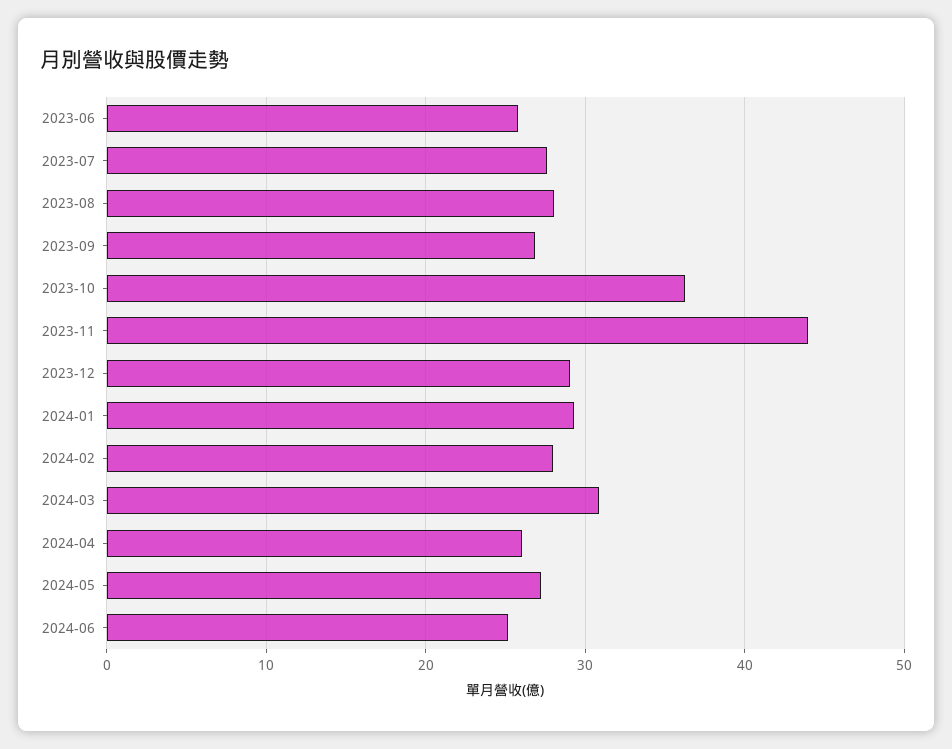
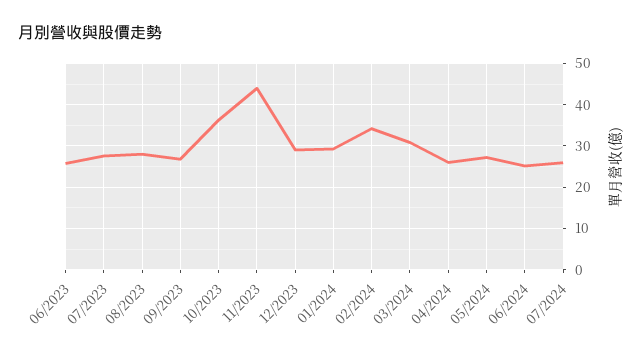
2024-02: 28 -> 34
07/2024: none -> 26

